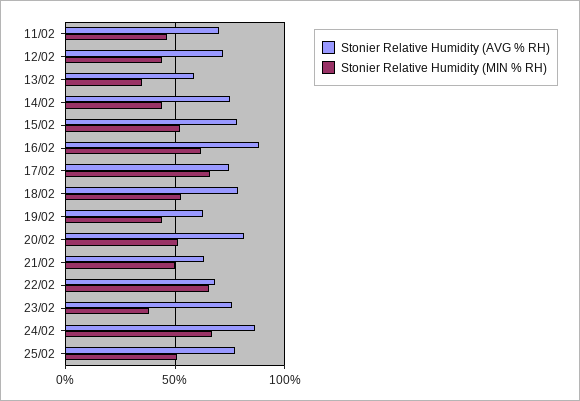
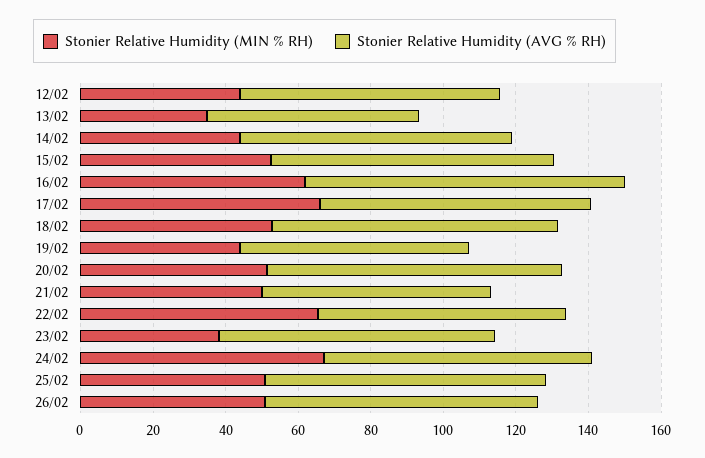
Stonier Relative Humidity (AVG % RH), 11/02: 70 -> none
Stonier Relative Humidity (MIN % RH), 11/02: 45 -> none
Stonier Relative Humidity (AVG % RH), 24/02: 85 -> 75
Stonier Relative Humidity (MIN % RH), 26/02: none -> 50
Stonier Relative Humidity (AVG % RH), 26/02: none -> 75

